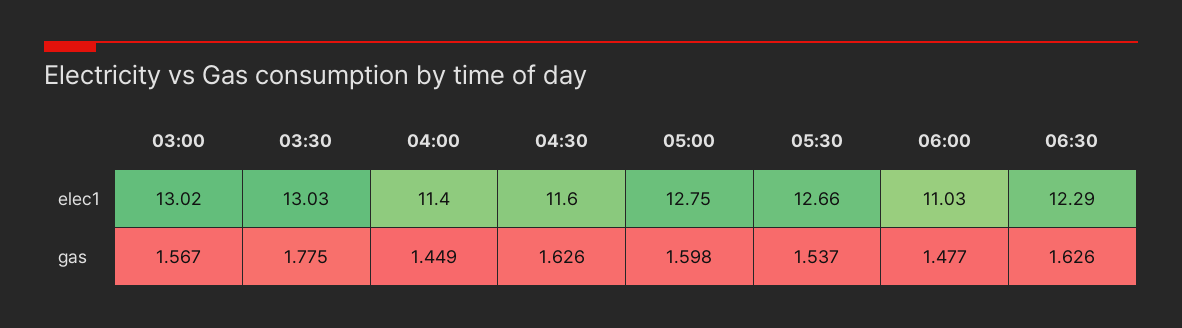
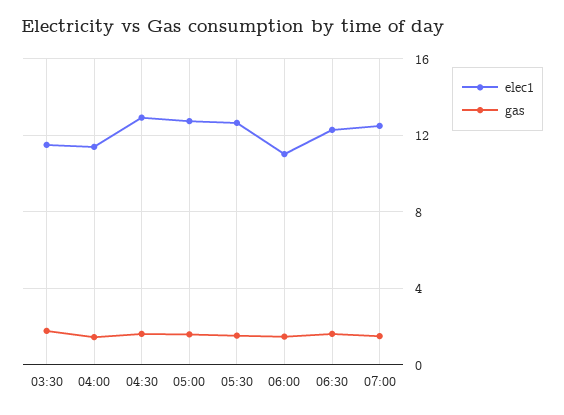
elec1, 03:00: 13.02 -> none
elec1, 03:30: 13.03 -> 11.5
elec1, 04:30: 11.6 -> 13
gas, 03:00: 1.567 -> none
elec1, 07:00: none -> 12.5
gas, 07:00: none -> 1.5

